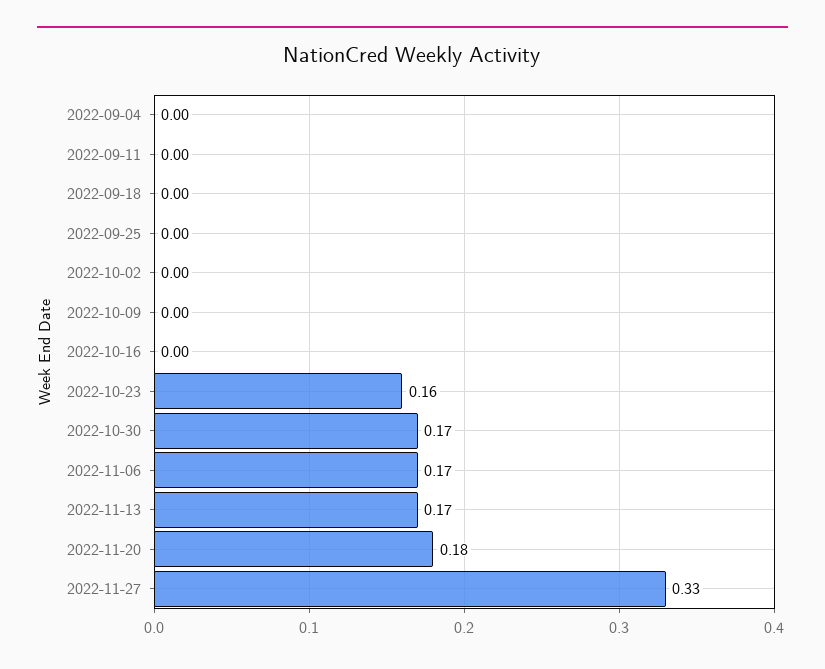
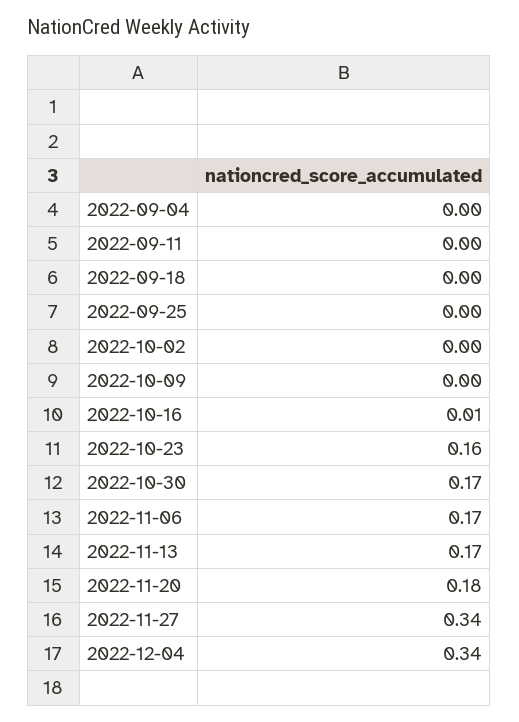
2022-10-16: 0 -> 0.01
2022-11-27: 0.33 -> 0.34
2022-12-04: none -> 0.34

